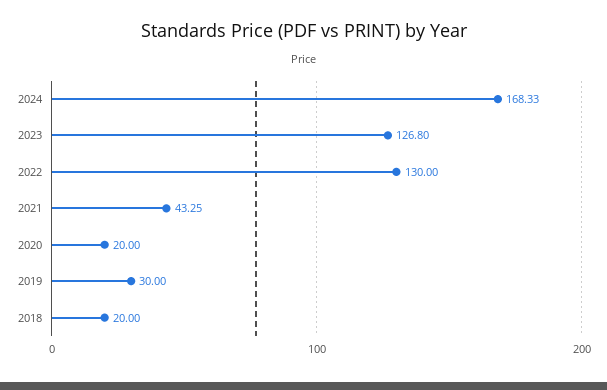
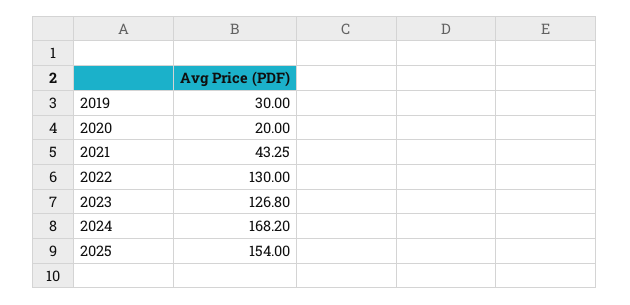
2024: 168.33 -> 168.2
2018: 20 -> none
2025: none -> 154

